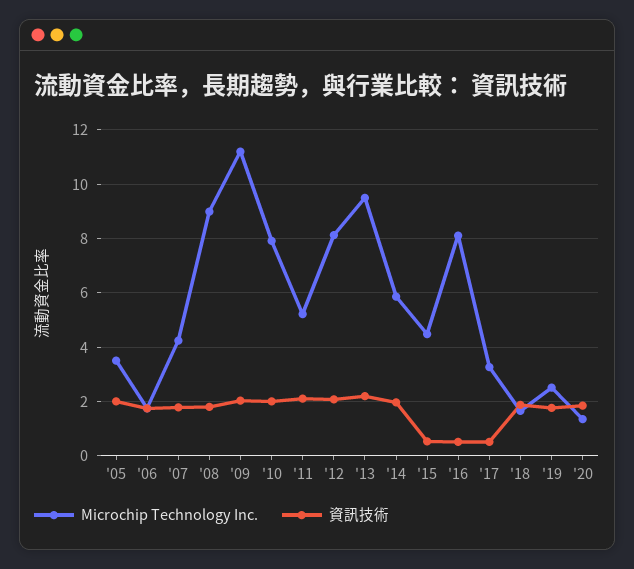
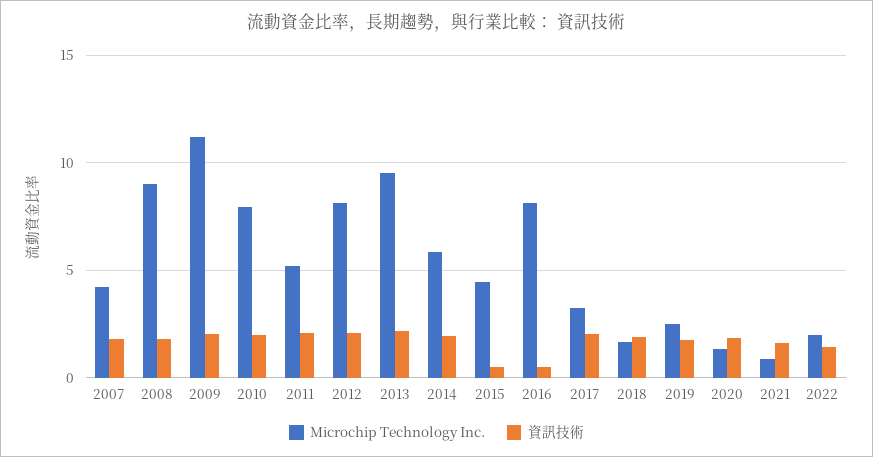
Microchip Technology Inc., '05: 3.5 -> none
資訊技術, '05: 2 -> none
Microchip Technology Inc., '06: 1.75 -> none
資訊技術, '06: 1.75 -> none
資訊技術, '17: 0.5 -> 2
Microchip Technology Inc., 2021: none -> 1
資訊技術, 2021: none -> 1.5
Microchip Technology Inc., 2022: none -> 2
資訊技術, 2022: none -> 1.5

